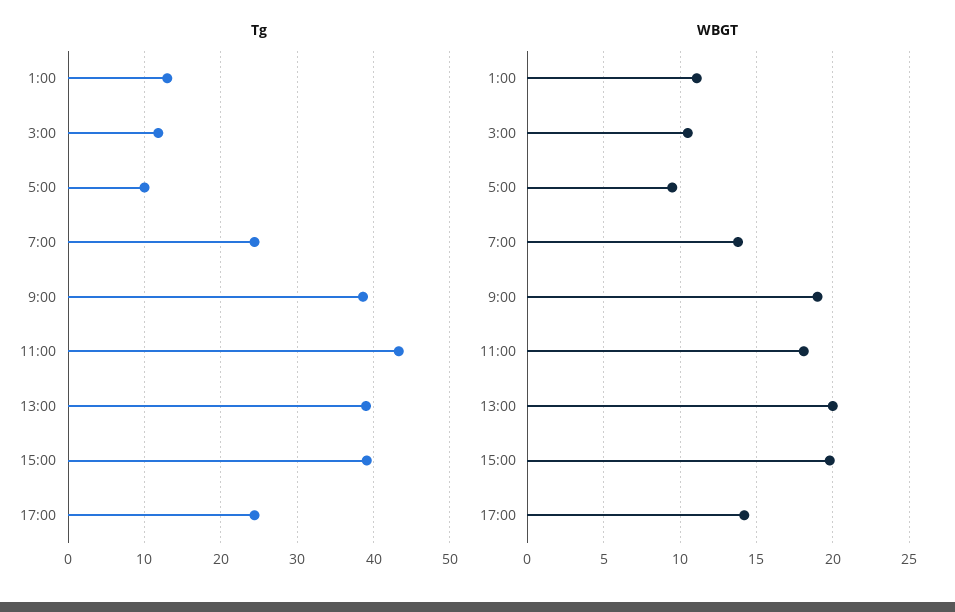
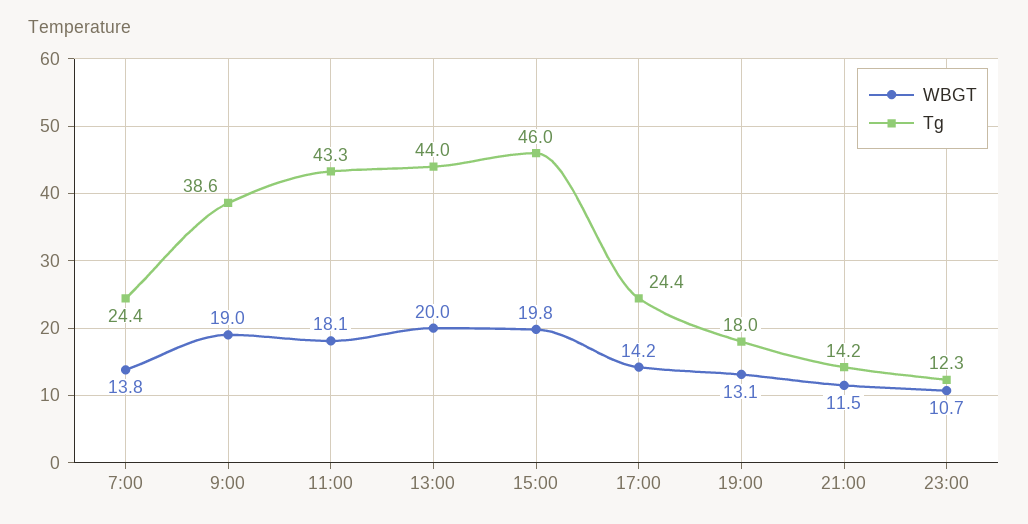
Tg, 1:00: 13 -> none
Tg, 3:00: 12 -> none
Tg, 5:00: 10 -> none
Tg, 13:00: 39 -> 44
Tg, 15:00: 39 -> 46
WBGT, 1:00: 11 -> none
WBGT, 3:00: 10.5 -> none
WBGT, 5:00: 9.5 -> none
WBGT, 19:00: none -> 13.1
Tg, 19:00: none -> 18
WBGT, 21:00: none -> 11.5
Tg, 21:00: none -> 14.2
WBGT, 23:00: none -> 10.7
Tg, 23:00: none -> 12.3

